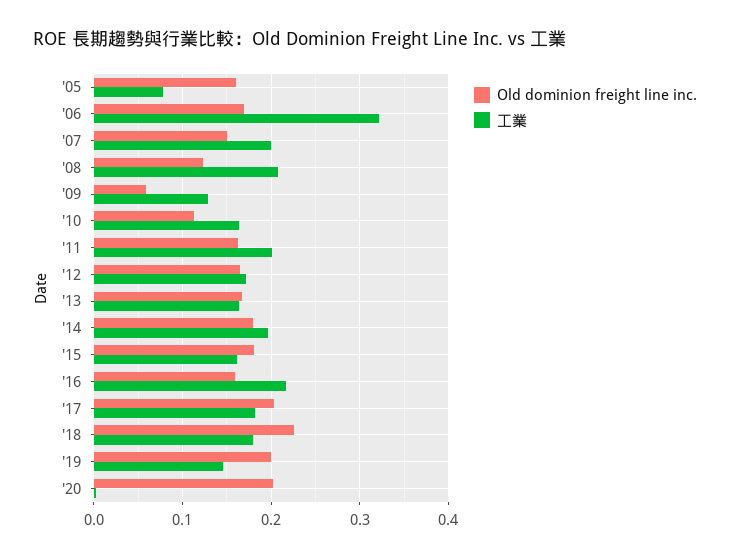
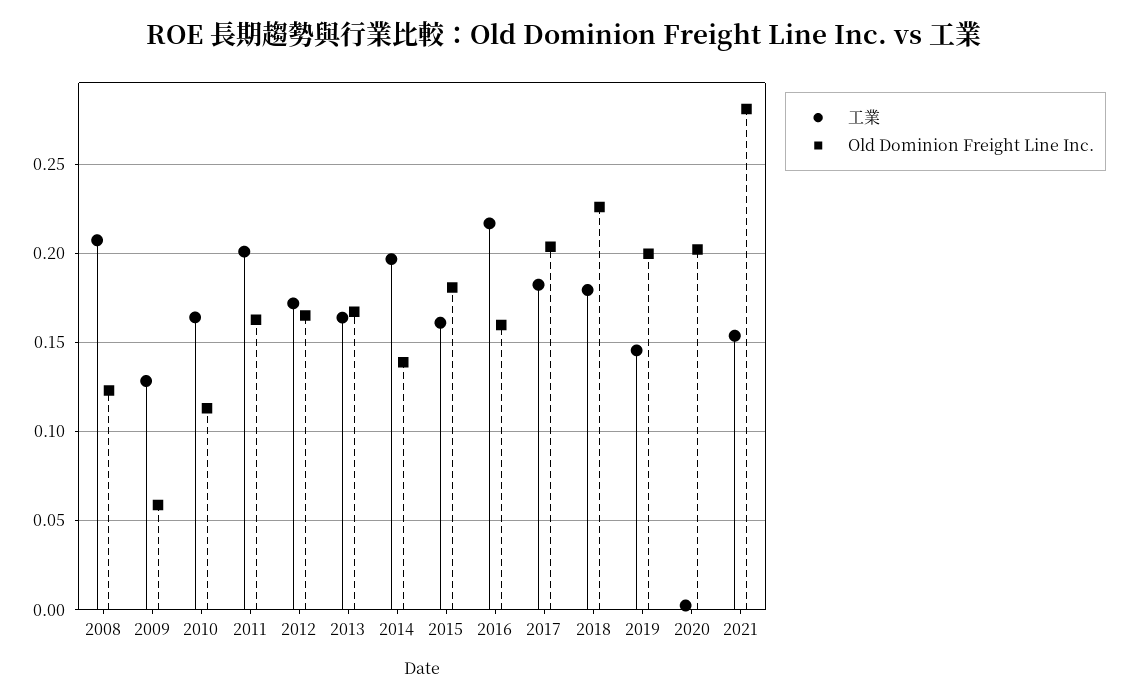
Old dominion freight line inc., '05: 0.16 -> none
工業, '05: 0.08 -> none
Old dominion freight line inc., '06: 0.17 -> none
工業, '06: 0.32 -> none
Old dominion freight line inc., '07: 0.15 -> none
工業, '07: 0.2 -> none
Old dominion freight line inc., '14: 0.18 -> 0.14
工業, 2021: none -> 0.155
Old dominion freight line inc., 2021: none -> 0.28

